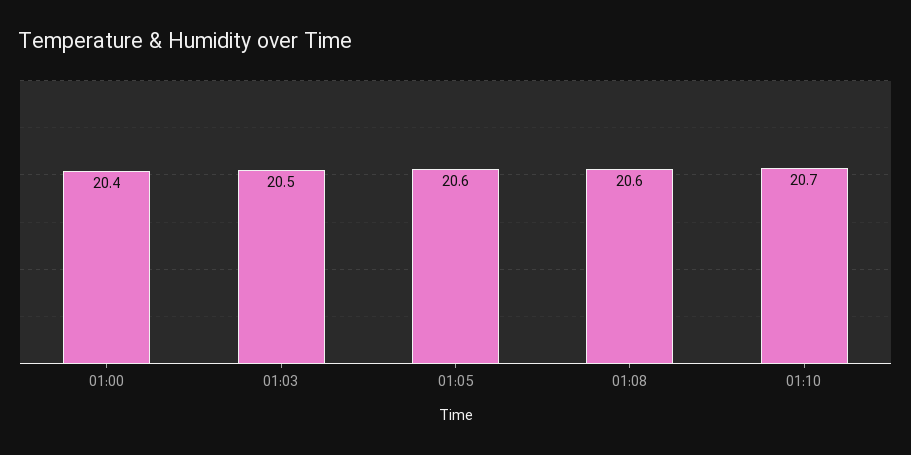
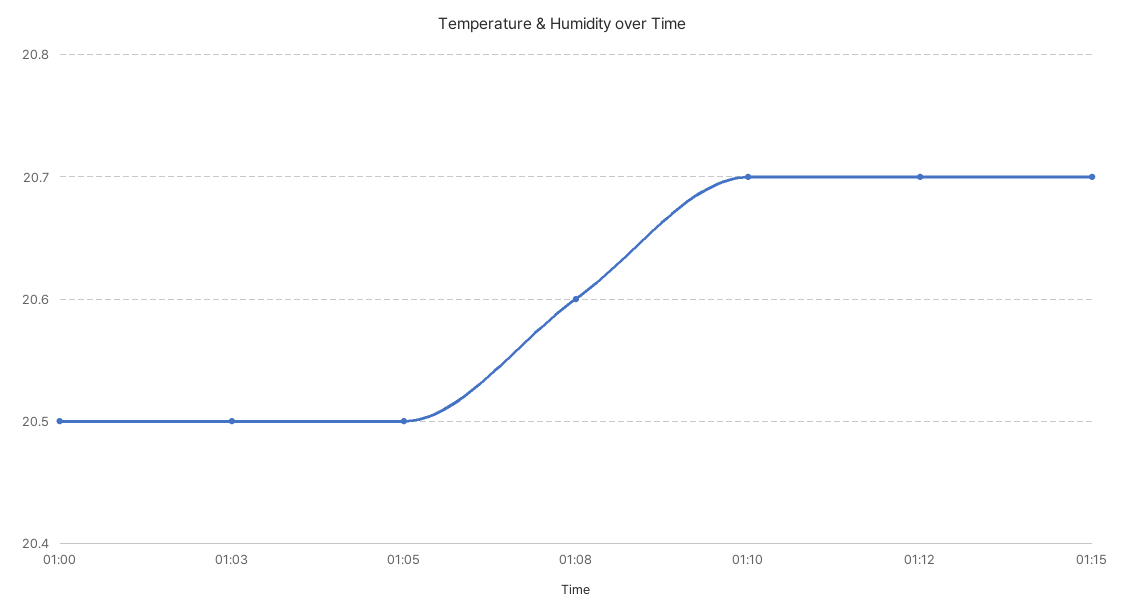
01:00: 20.4 -> 20.5
01:05: 20.6 -> 20.5
01:12: none -> 20.7
01:15: none -> 20.7

